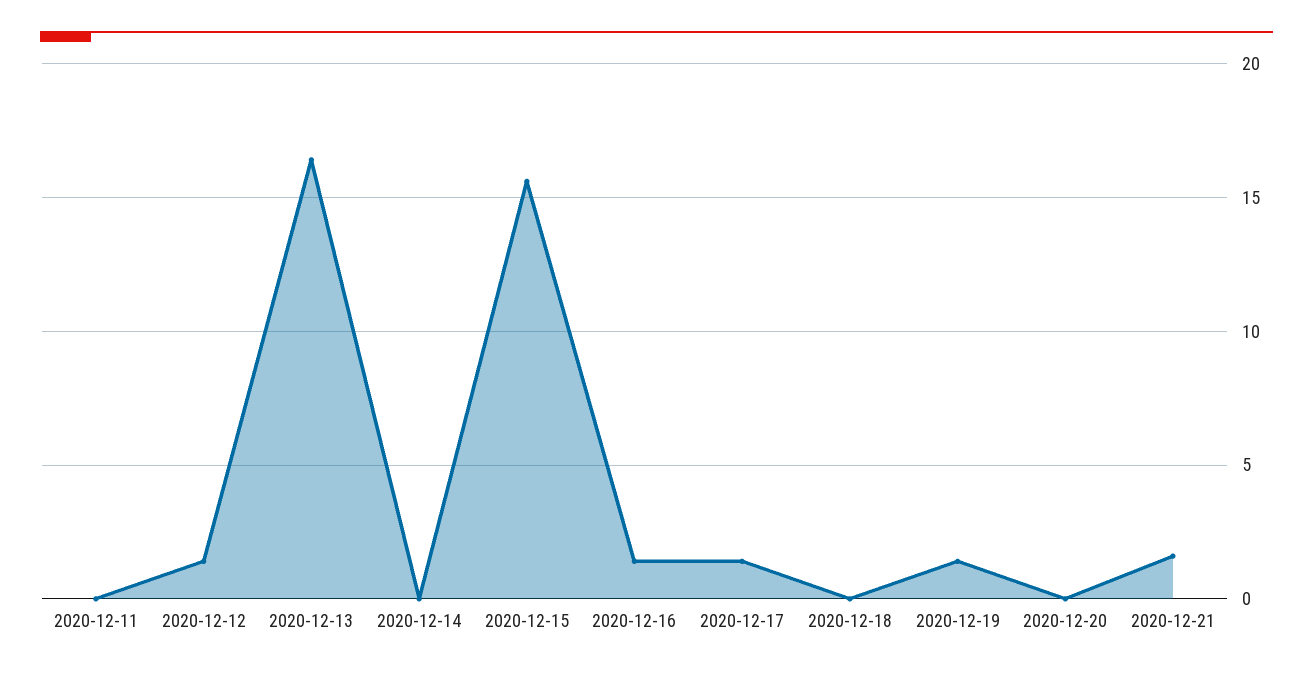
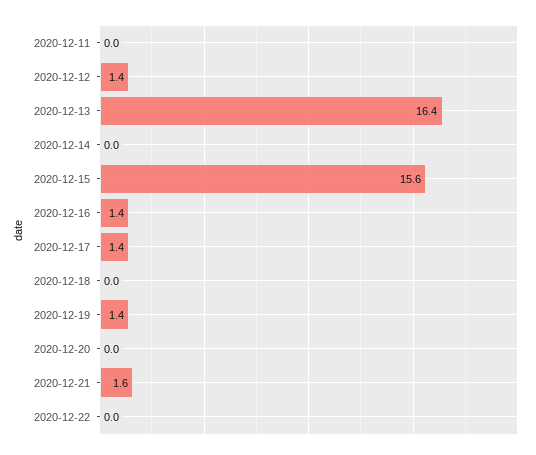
2020-12-22: none -> 0

